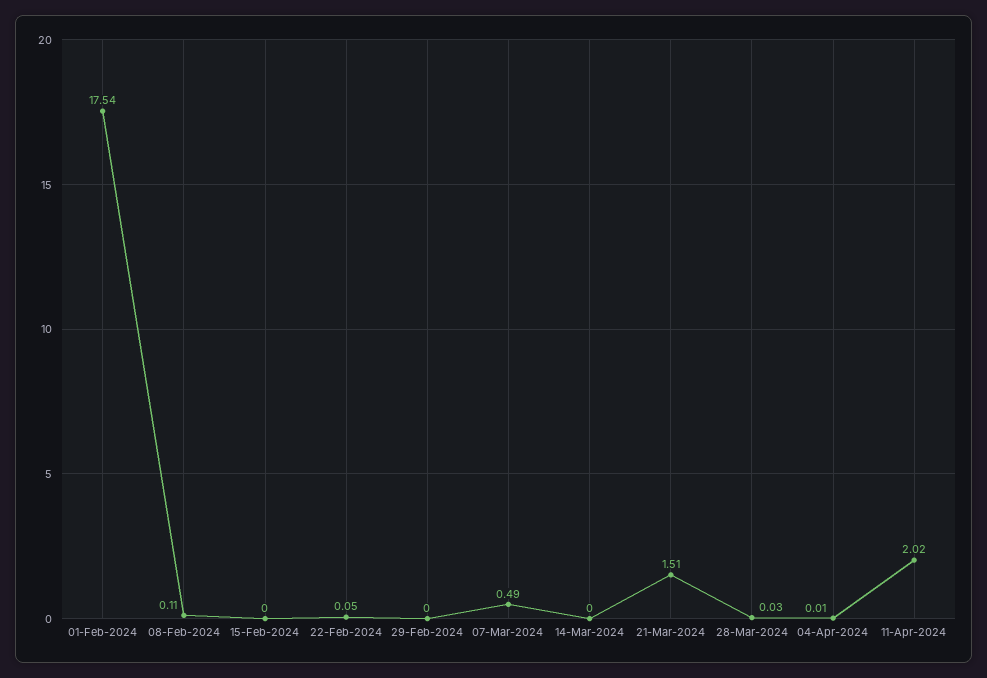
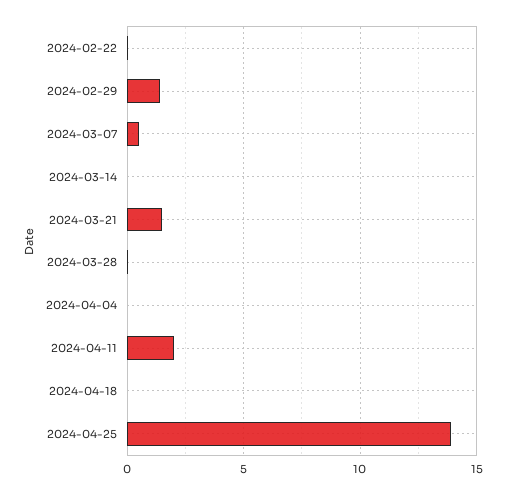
01-Feb-2024: 17.54 -> none
08-Feb-2024: 0.11 -> none
15-Feb-2024: 0 -> none
29-Feb-2024: 0 -> 1.5
2024-04-18: none -> 0
2024-04-25: none -> 14

